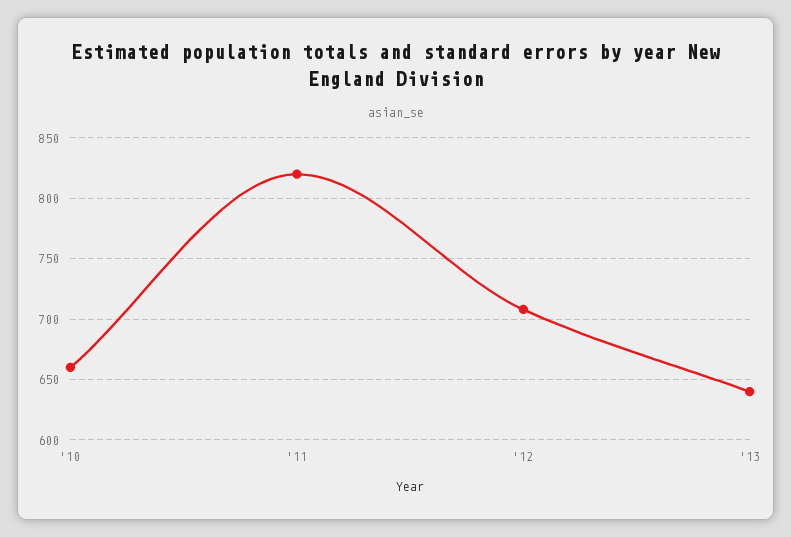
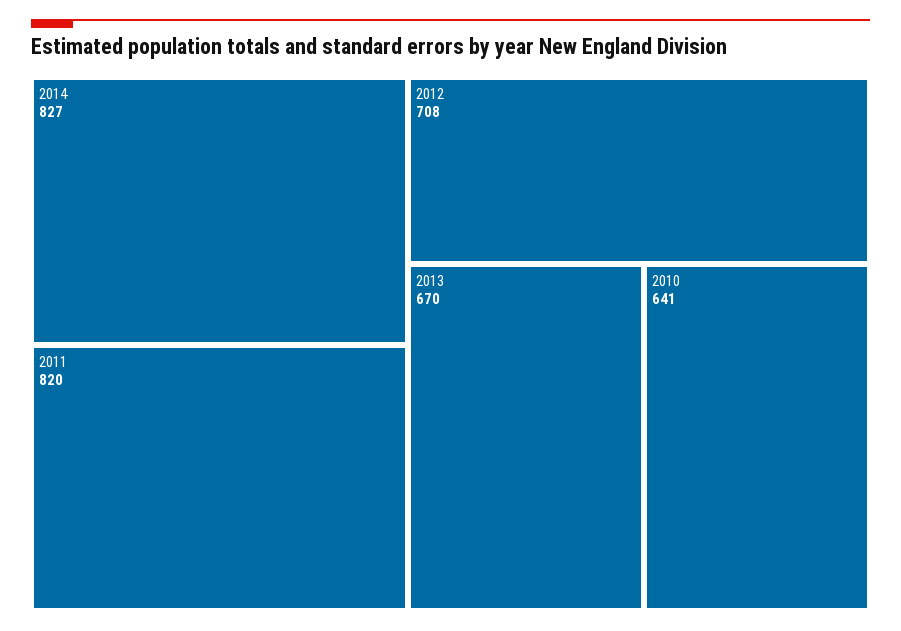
'10: 660 -> 641
'13: 640 -> 670
2014: none -> 827

